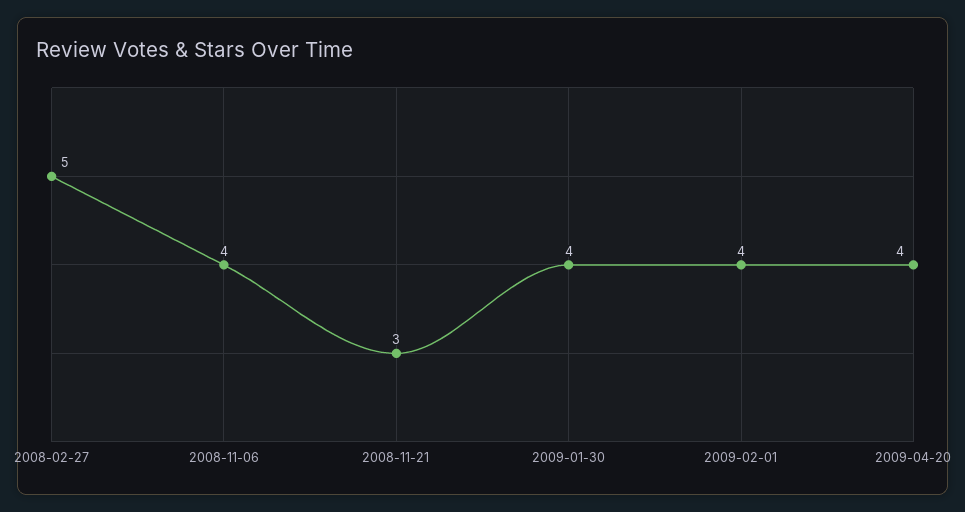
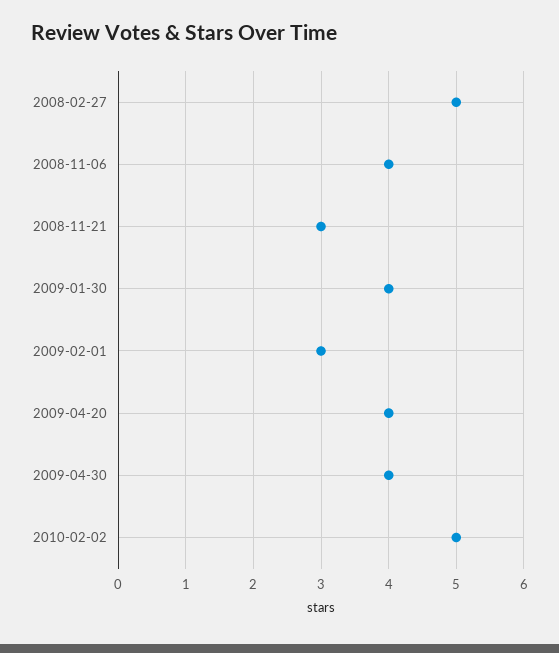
2009-02-01: 4 -> 3
2009-04-30: none -> 4
2010-02-02: none -> 5

